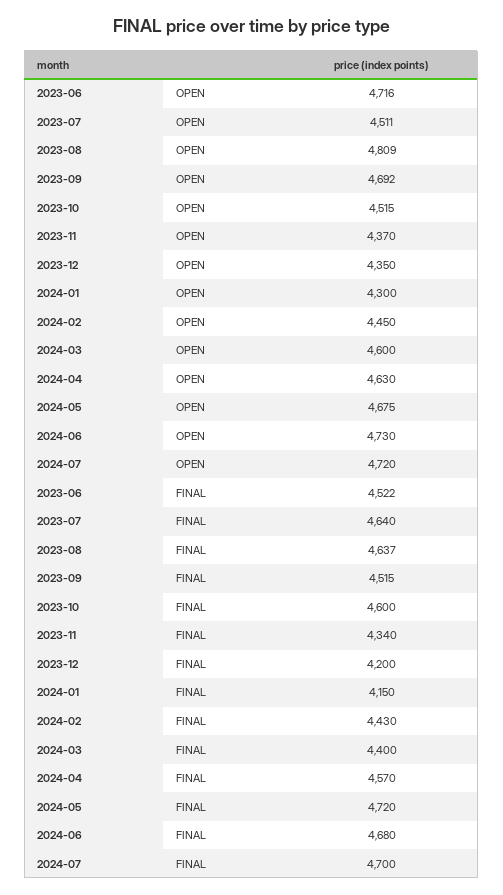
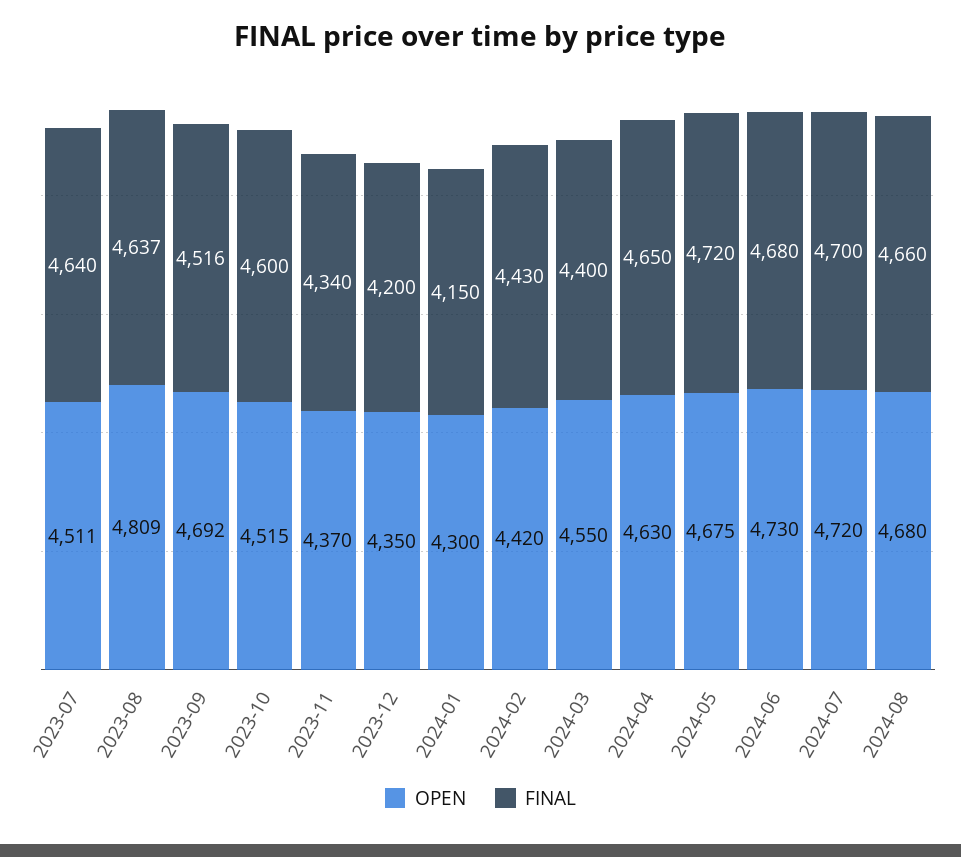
OPEN, 2023-06: 4716 -> none
OPEN, 2024-02: 4450 -> 4420
OPEN, 2024-03: 4600 -> 4550
FINAL, 2023-06: 4522 -> none
FINAL, 2023-09: 4515 -> 4516
FINAL, 2024-04: 4570 -> 4650
OPEN, 2024-08: none -> 4680
FINAL, 2024-08: none -> 4660

